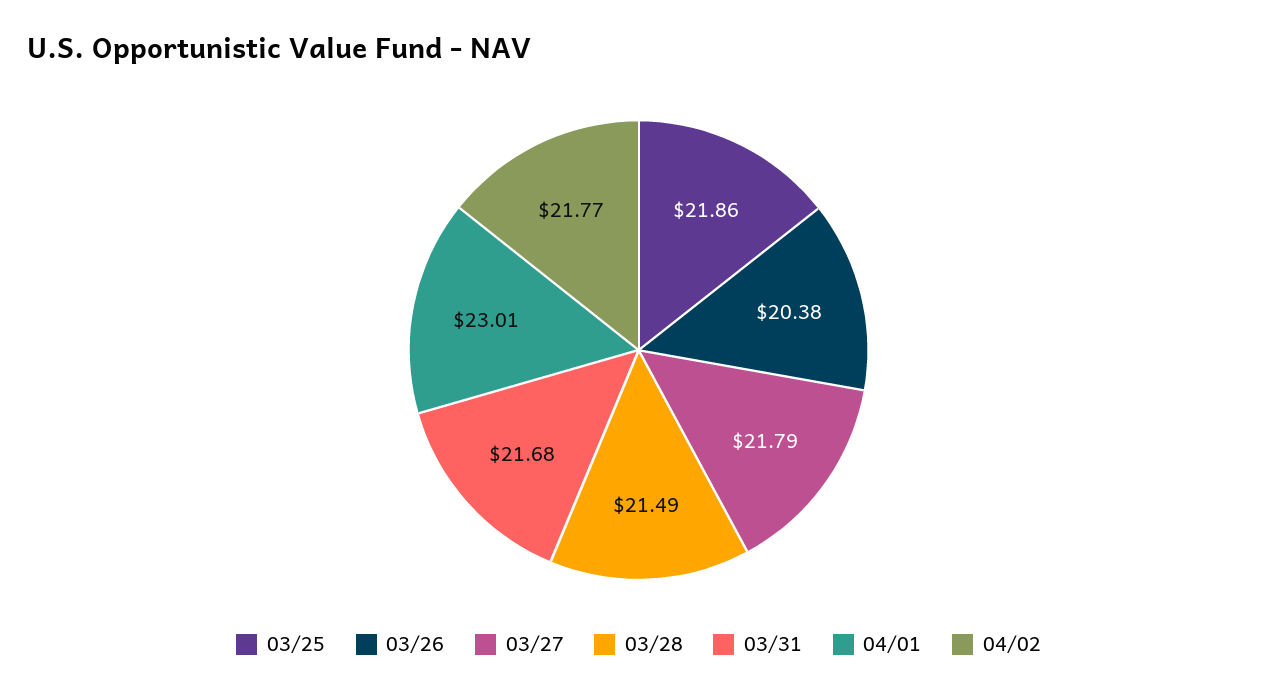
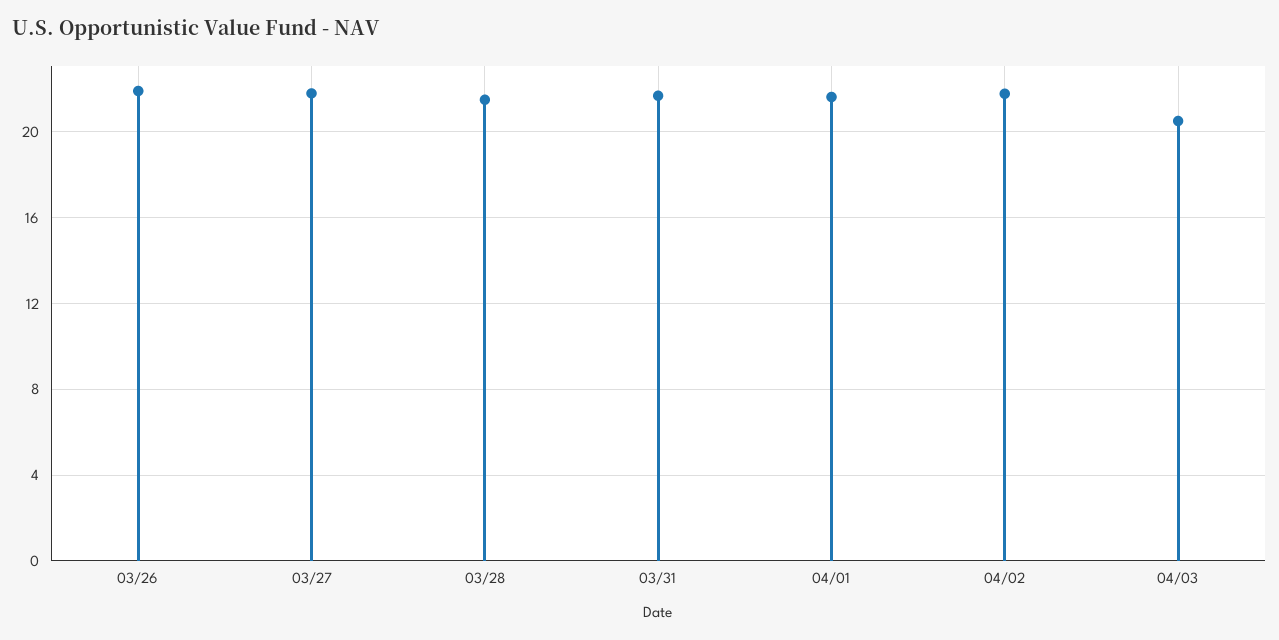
03/25: 21.86 -> none
03/26: 20.38 -> 22
04/01: 23.01 -> 21.5
04/03: none -> 20.5

